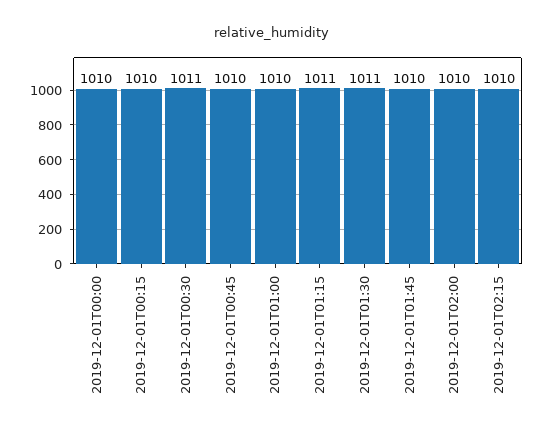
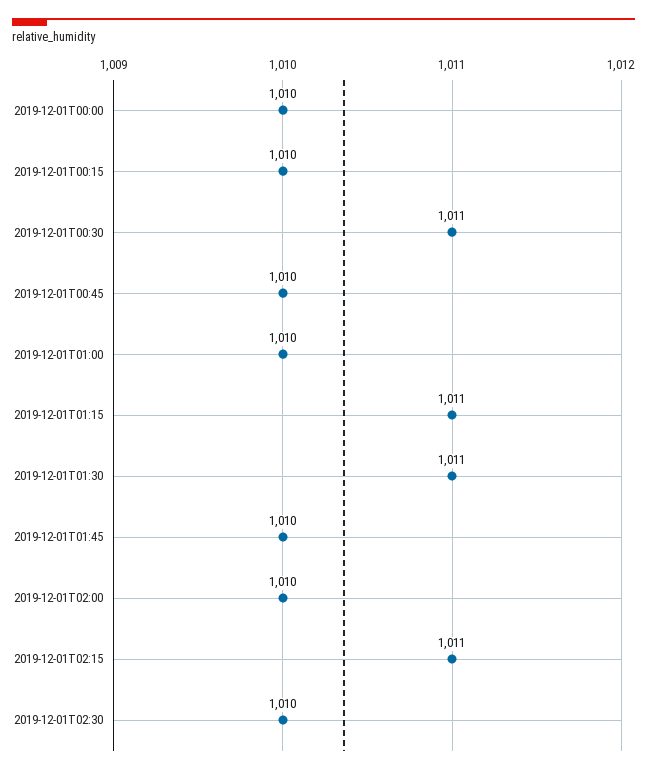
2019-12-01T02:15: 1010 -> 1011
2019-12-01T02:30: none -> 1010

